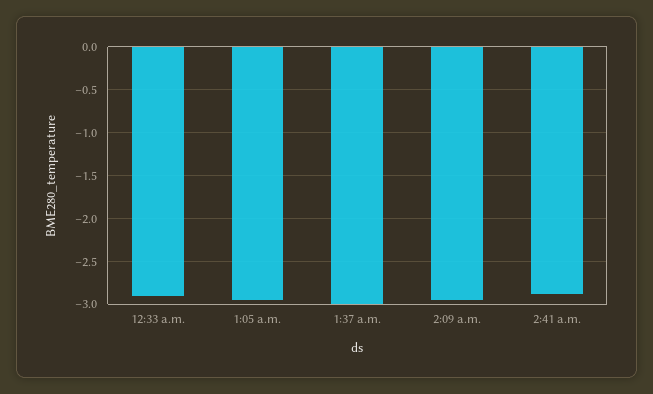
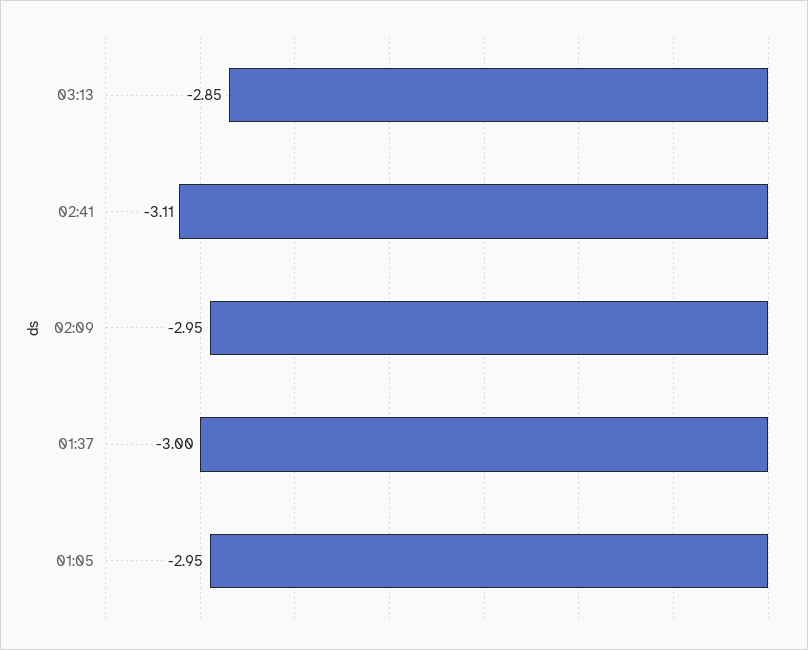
12:33 a.m.: -2.9 -> none
2:41 a.m.: -2.9 -> -3.11
03:13: none -> -2.85

